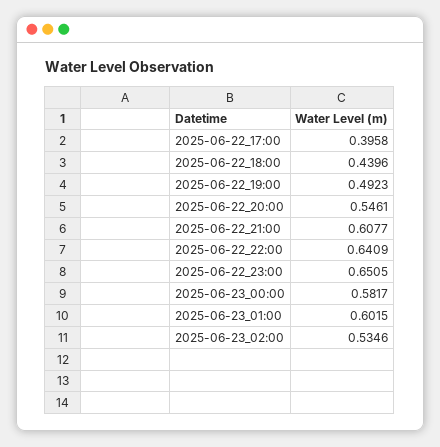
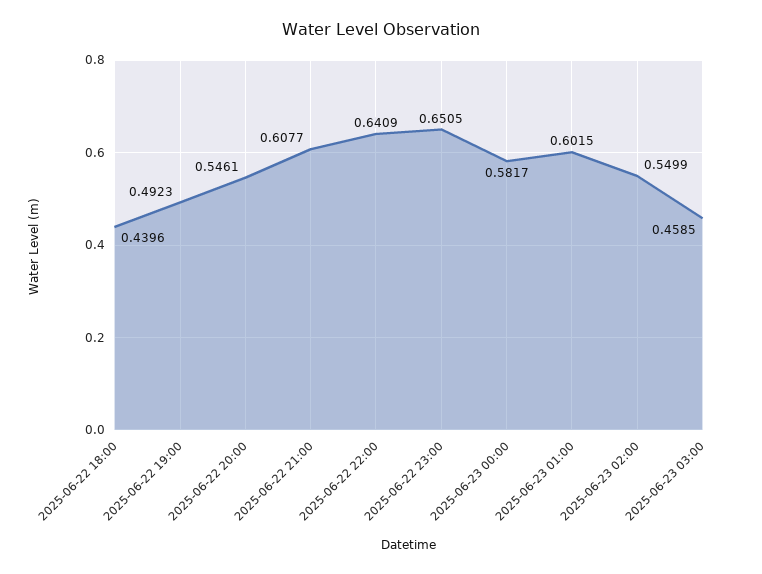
2025-06-22_17:00: 0.3958 -> none
2025-06-23_02:00: 0.5346 -> 0.5499
2025-06-23 03:00: none -> 0.4585

